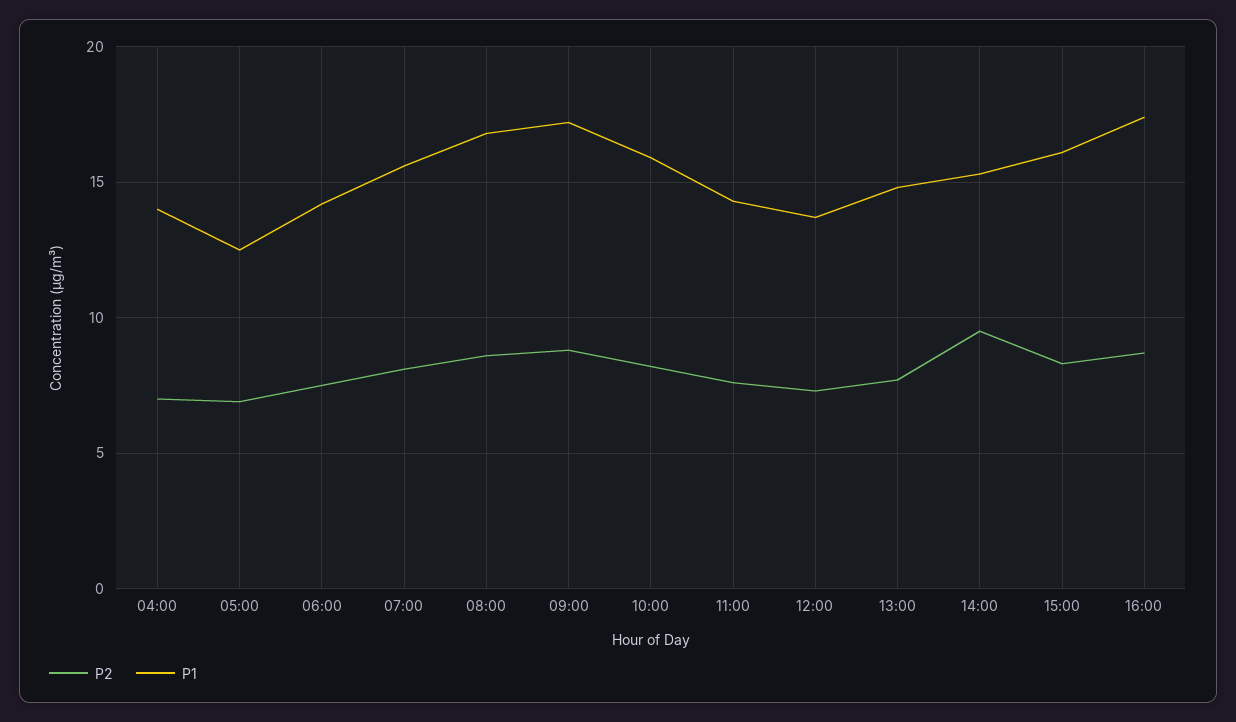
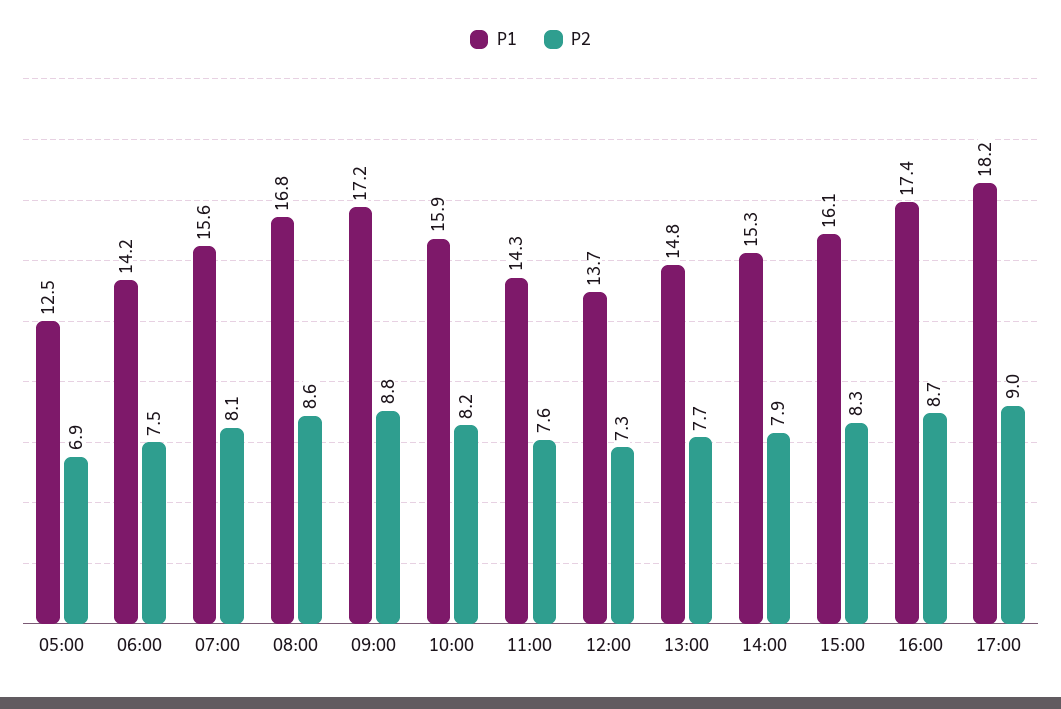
P2, 04:00: 7 -> none
P1, 04:00: 14 -> none
P2, 14:00: 9.5 -> 7.9
P1, 17:00: none -> 18.2
P2, 17:00: none -> 9

